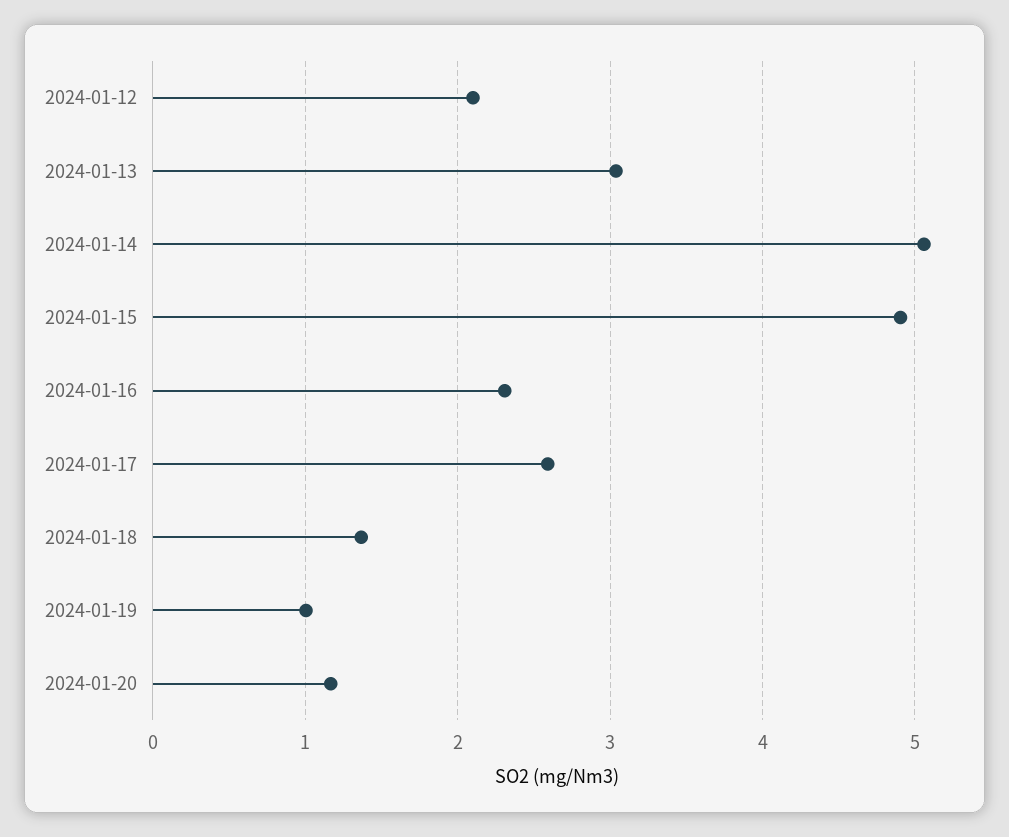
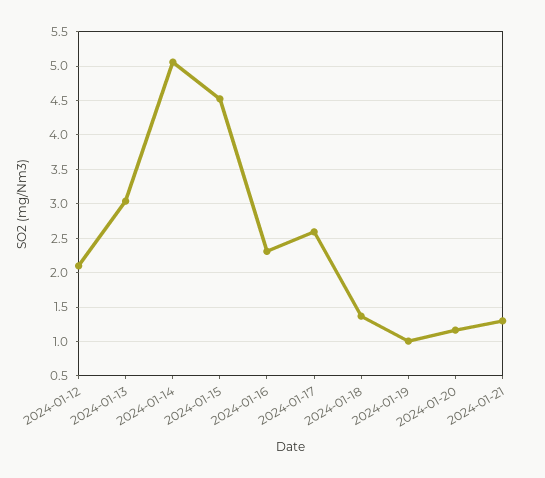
2024-01-15: 4.9 -> 4.5
2024-01-21: none -> 1.3

